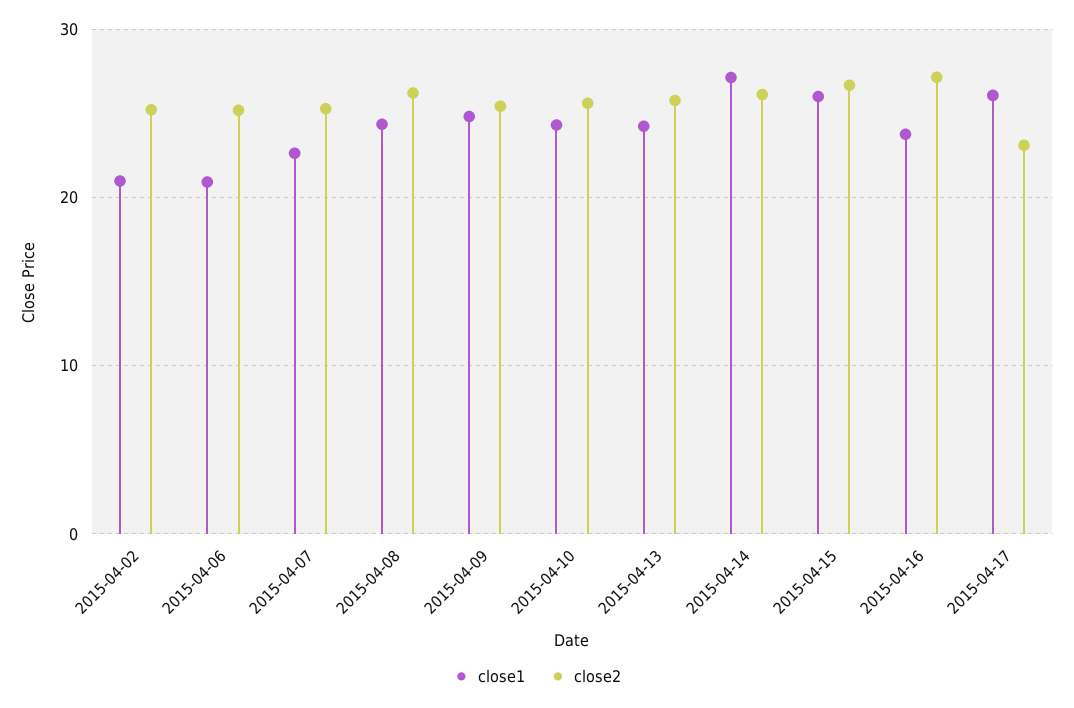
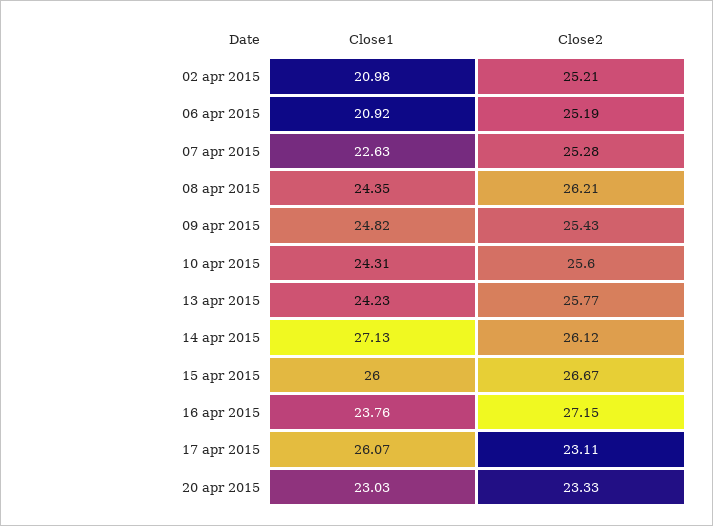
close1, 20 apr 2015: none -> 23.03
close2, 20 apr 2015: none -> 23.33

